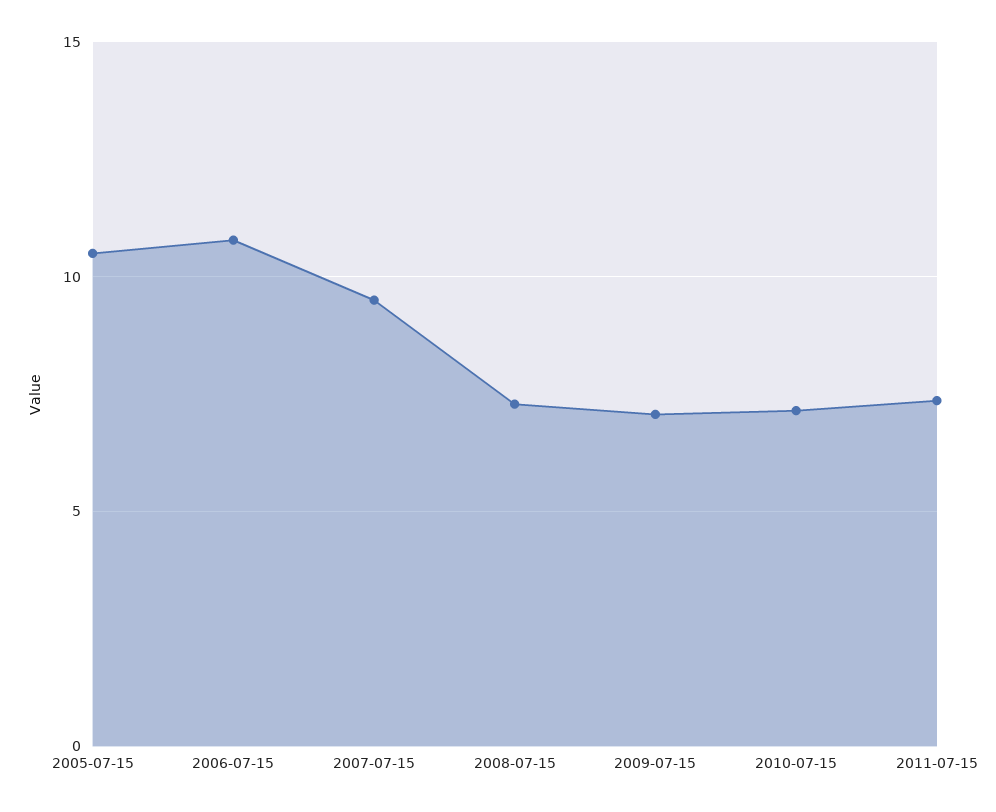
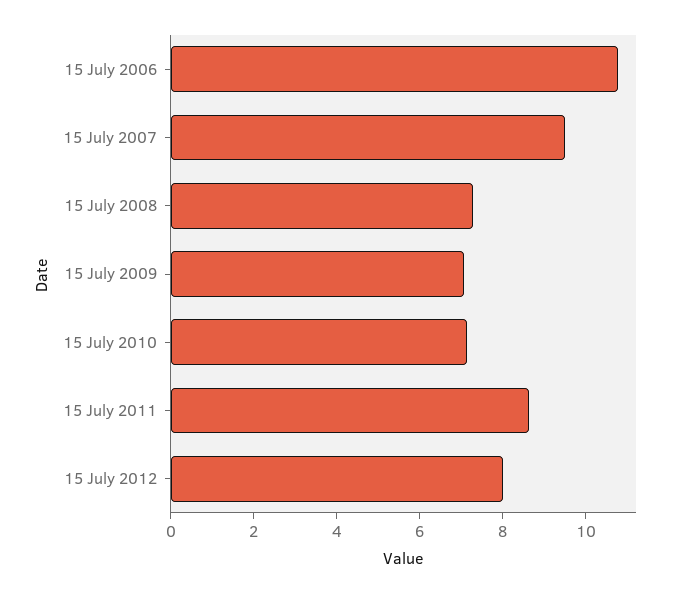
2005-07-15: 10.5 -> none
2011-07-15: 7.5 -> 8.5
15 July 2012: none -> 8

